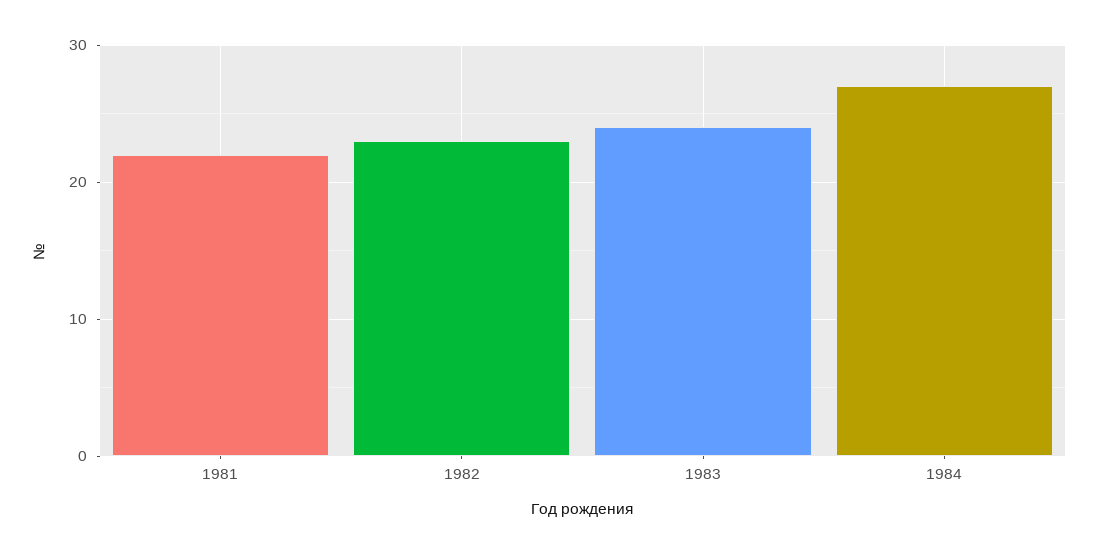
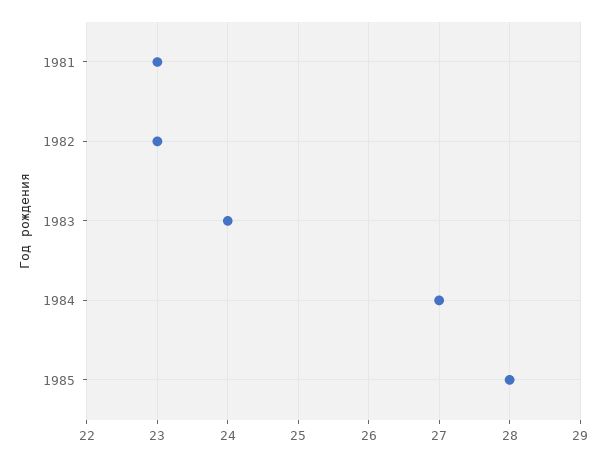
1981: 22 -> 23
1985: none -> 28

